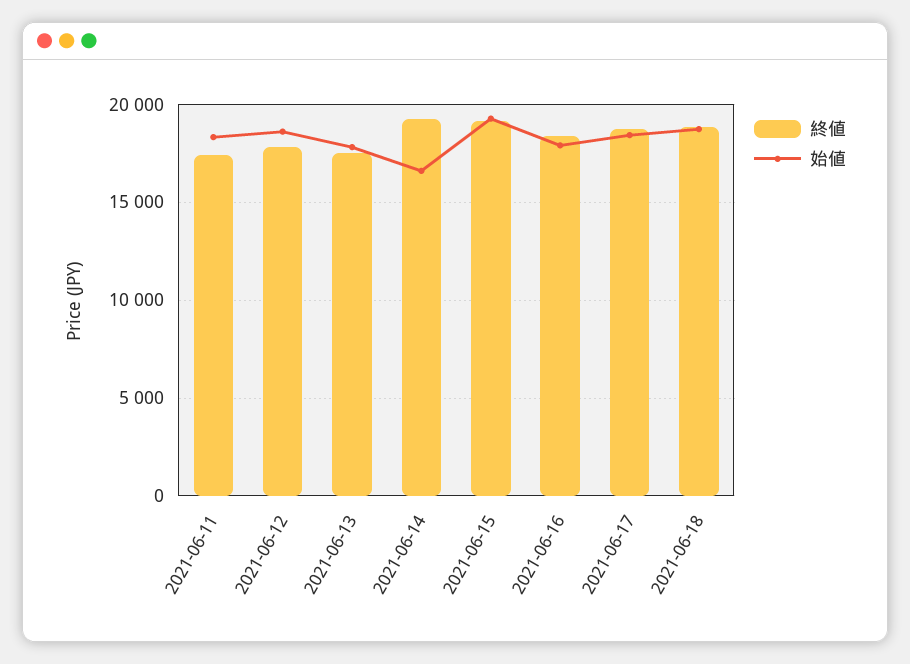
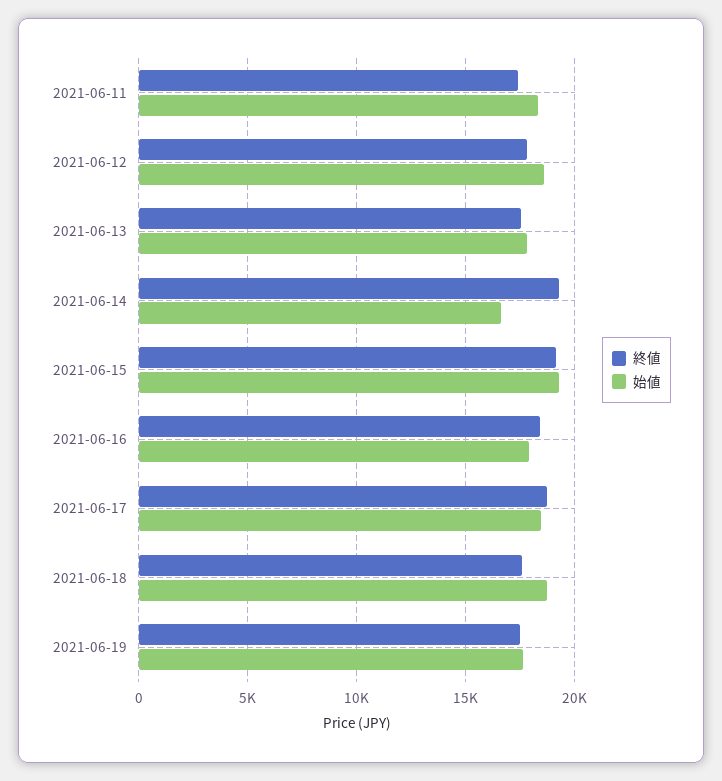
終値, 2021-06-18: 19000 -> 17500
終値, 2021-06-19: none -> 17500
始値, 2021-06-19: none -> 17500

